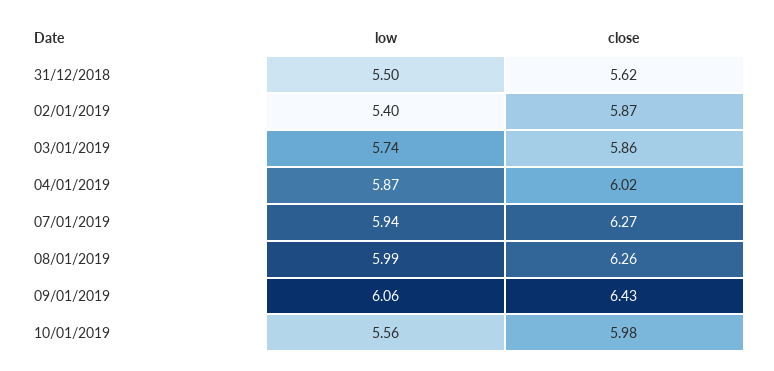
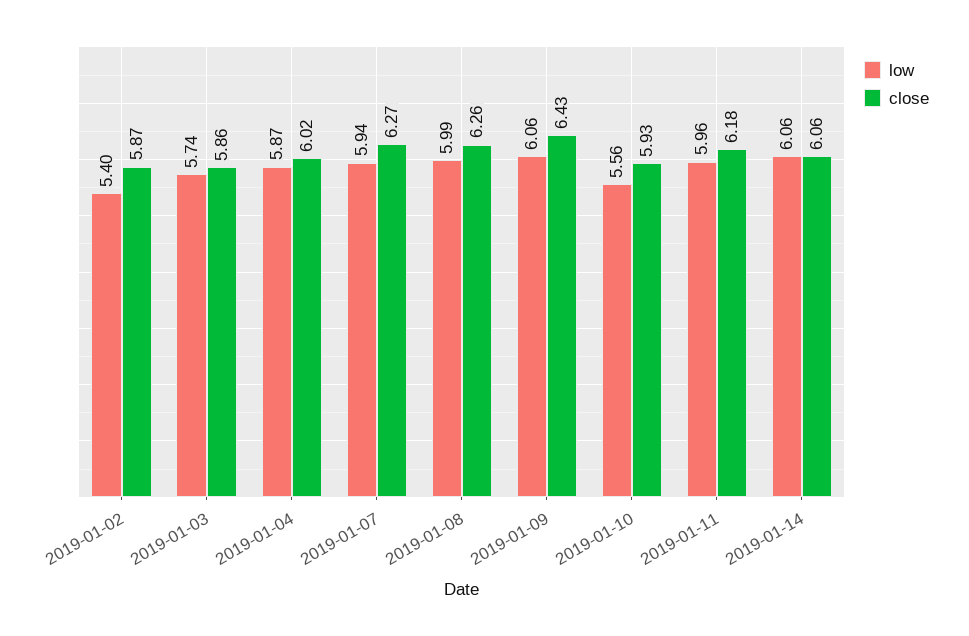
low, 31/12/2018: 5.5 -> none
close, 31/12/2018: 5.62 -> none
close, 10/01/2019: 5.98 -> 5.93
low, 2019-01-11: none -> 5.96
close, 2019-01-11: none -> 6.18
low, 2019-01-14: none -> 6.06
close, 2019-01-14: none -> 6.06

